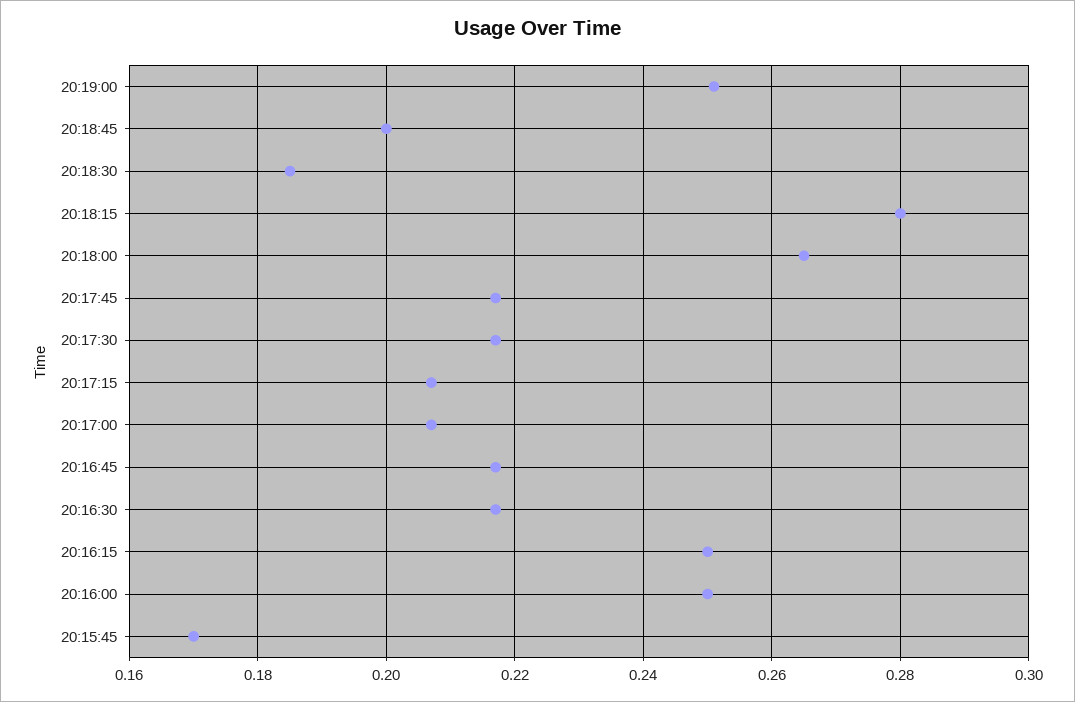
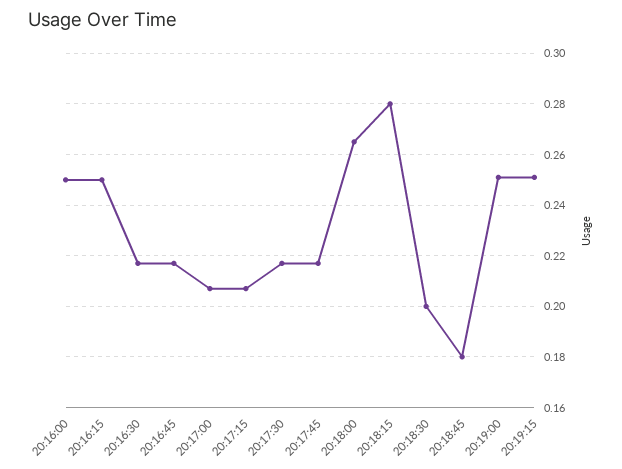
20:18:45: 0.2 -> 0.18
20:18:30: 0.185 -> 0.2
20:15:45: 0.17 -> none
20:19:15: none -> 0.25

